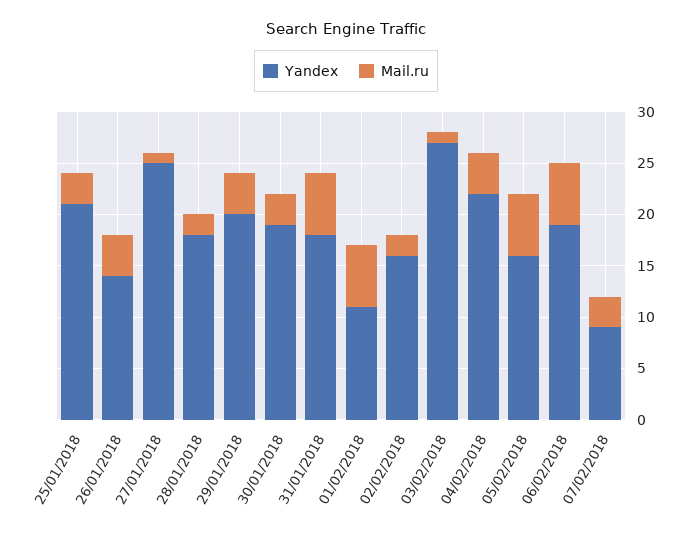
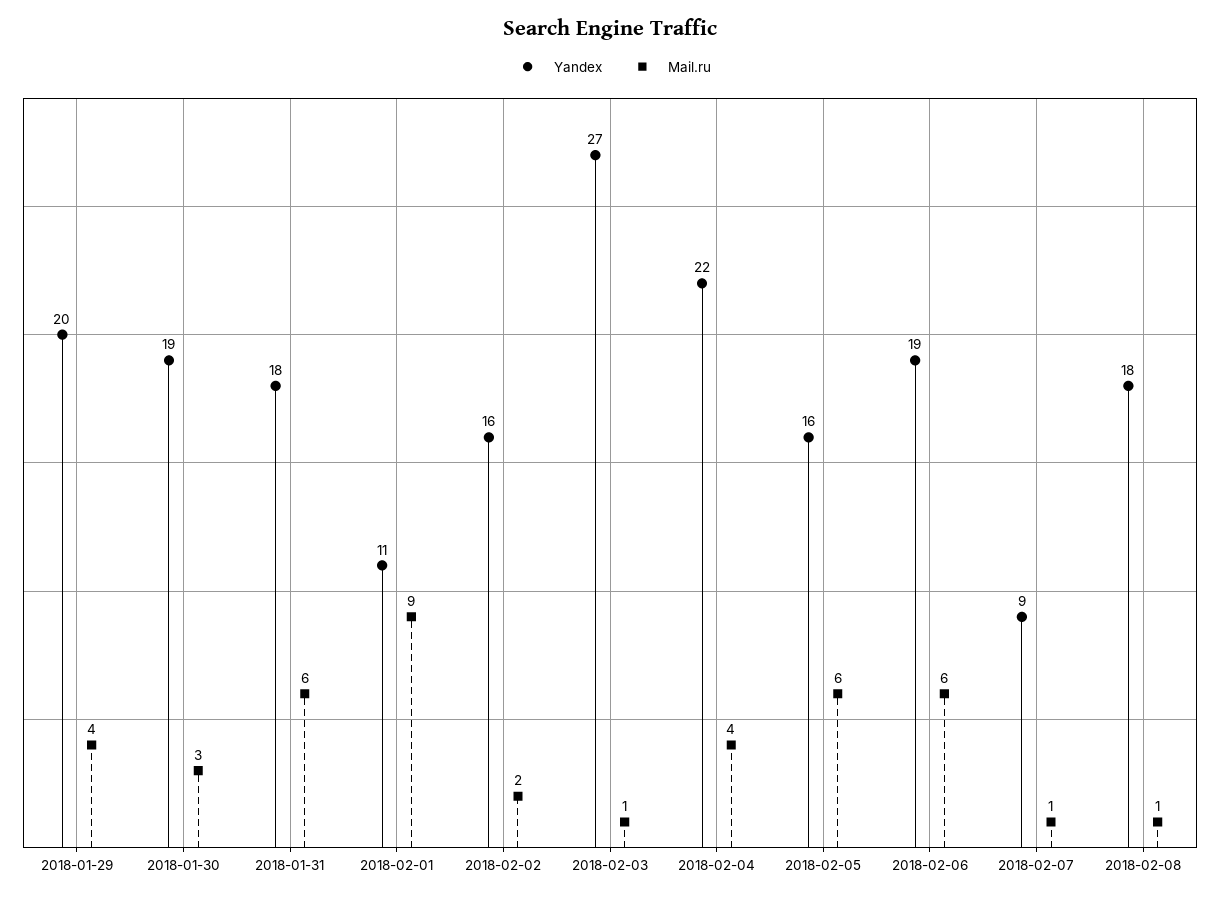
Yandex, 25/01/2018: 21 -> none
Mail.ru, 25/01/2018: 3 -> none
Yandex, 26/01/2018: 14 -> none
Mail.ru, 26/01/2018: 4 -> none
Yandex, 27/01/2018: 25 -> none
Mail.ru, 27/01/2018: 1 -> none
Yandex, 28/01/2018: 18 -> none
Mail.ru, 28/01/2018: 2 -> none
Mail.ru, 01/02/2018: 6 -> 9
Mail.ru, 07/02/2018: 3 -> 1
Yandex, 2018-02-08: none -> 18
Mail.ru, 2018-02-08: none -> 1

